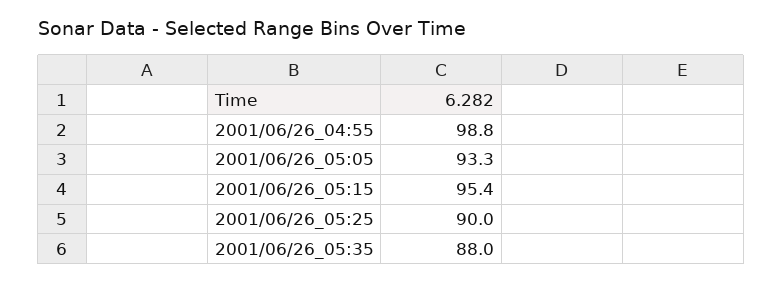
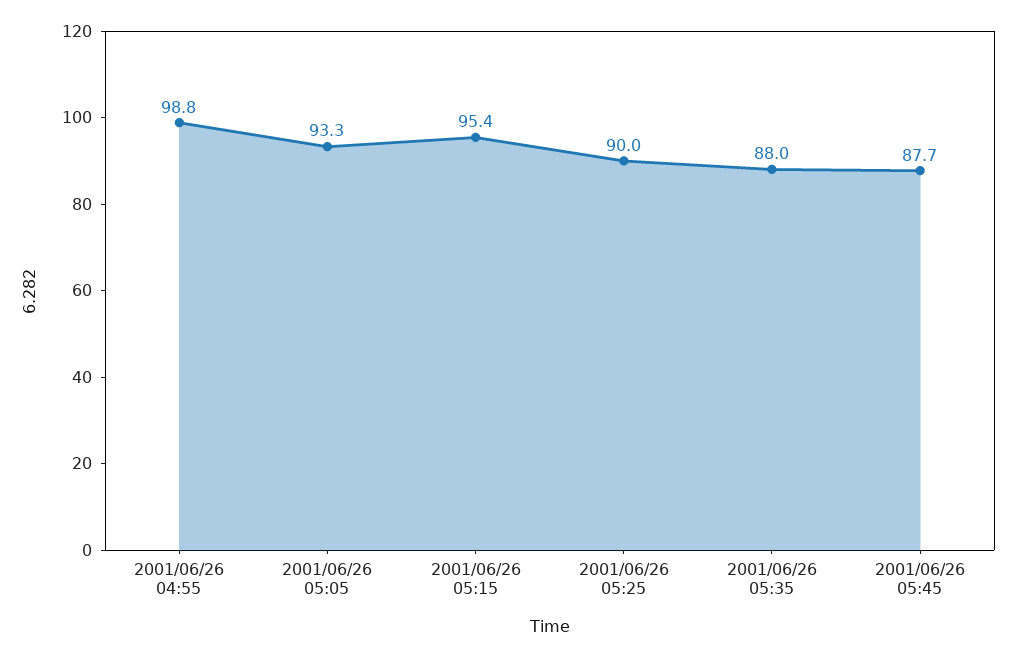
2001/06/26 05:45: none -> 87.7

